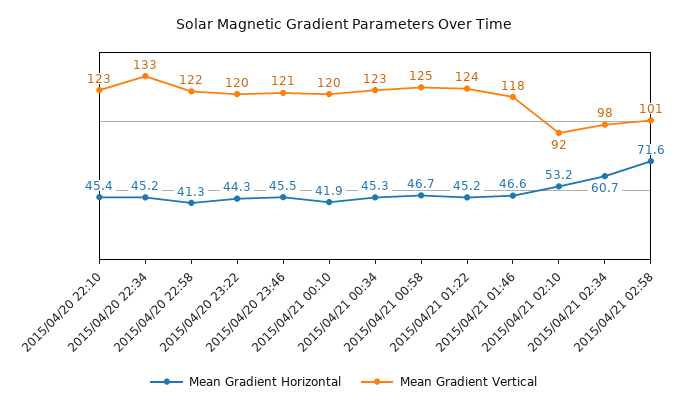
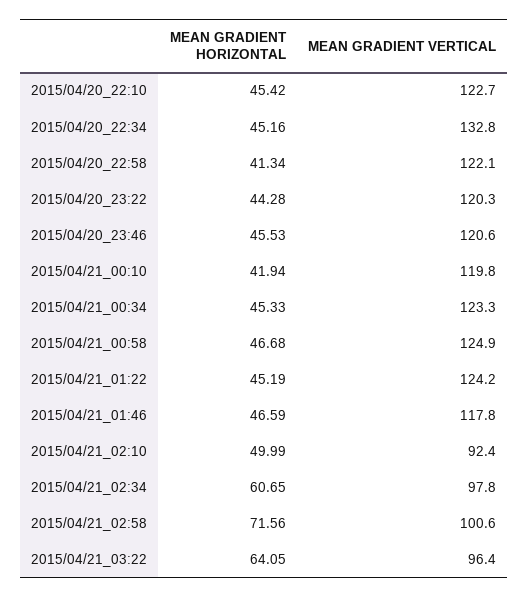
Mean Gradient Horizontal, 2015/04/21 02:10: 53.2 -> 49.99
Mean Gradient Horizontal, 2015/04/21_03:22: none -> 64.05
Mean Gradient Vertical, 2015/04/21_03:22: none -> 96.4

